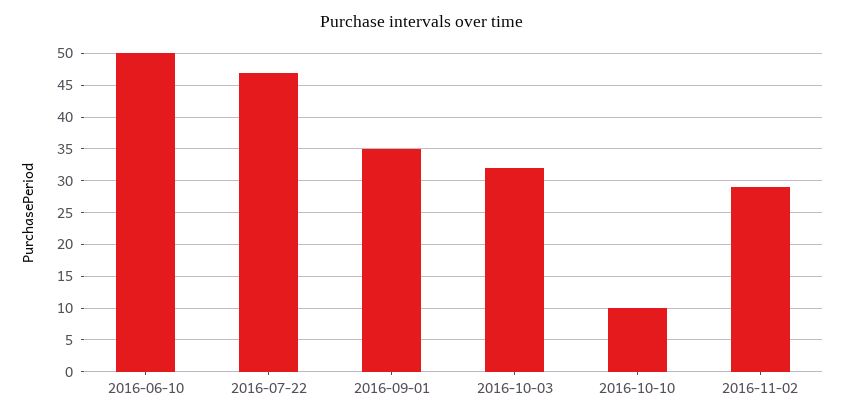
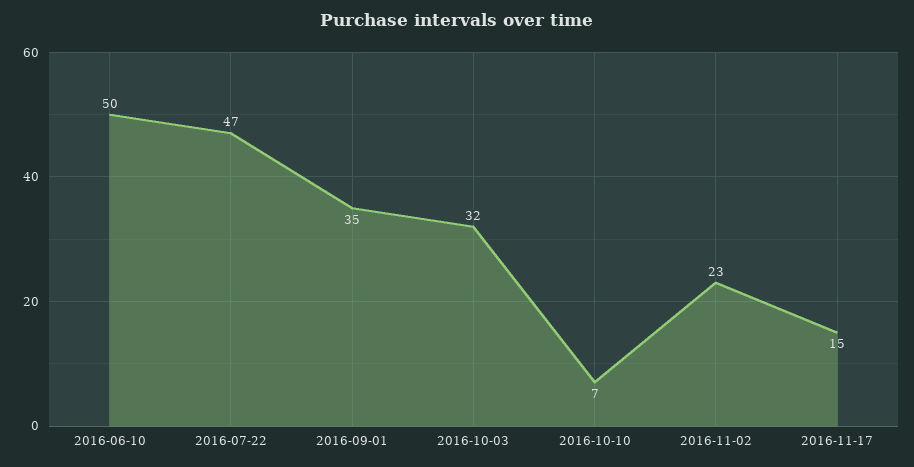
2016-10-10: 10 -> 7
2016-11-02: 29 -> 23
2016-11-17: none -> 15

